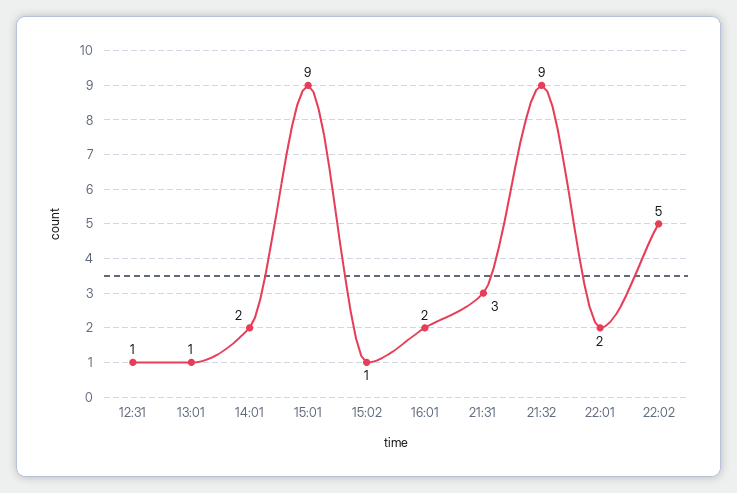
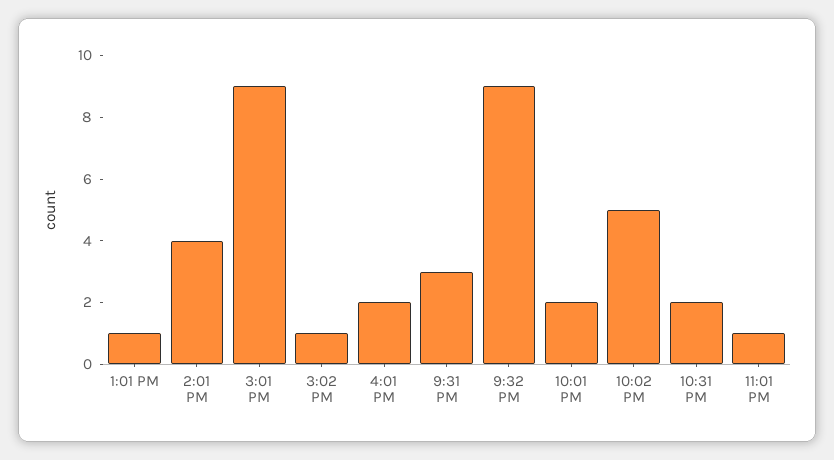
12:31: 1 -> none
14:01: 2 -> 4
10:31 PM: none -> 2
11:01 PM: none -> 1

